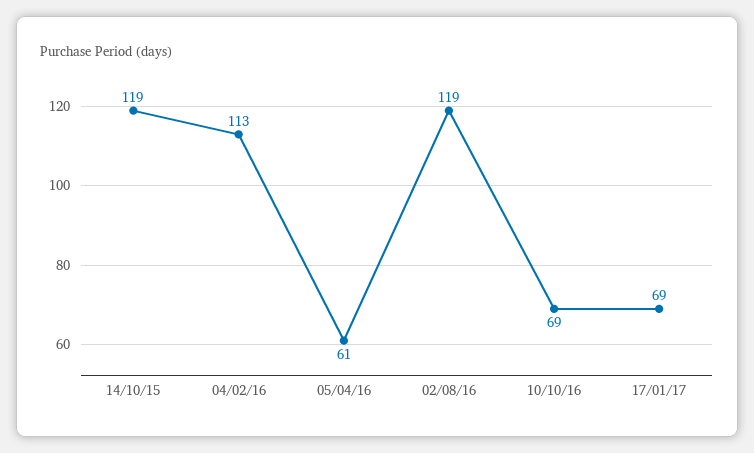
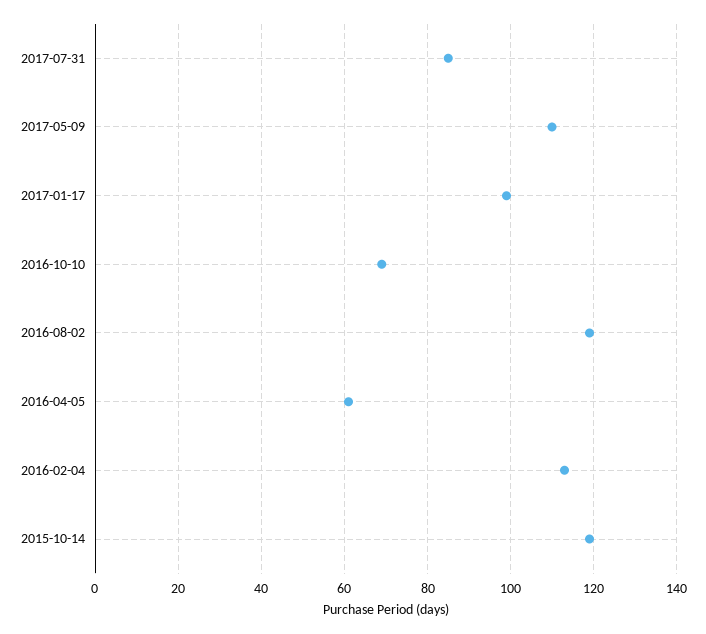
17/01/17: 69 -> 100
2017-07-31: none -> 85
2017-05-09: none -> 110

